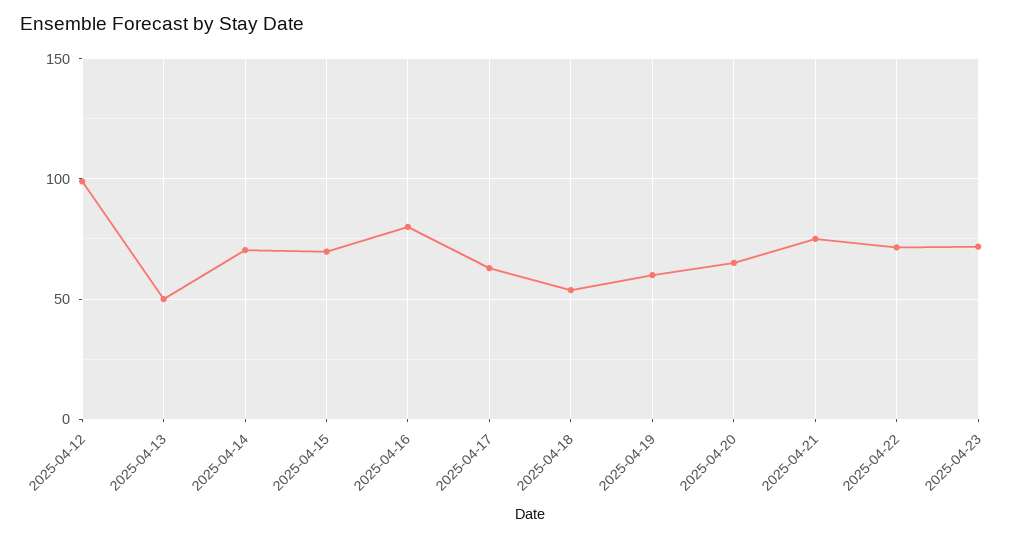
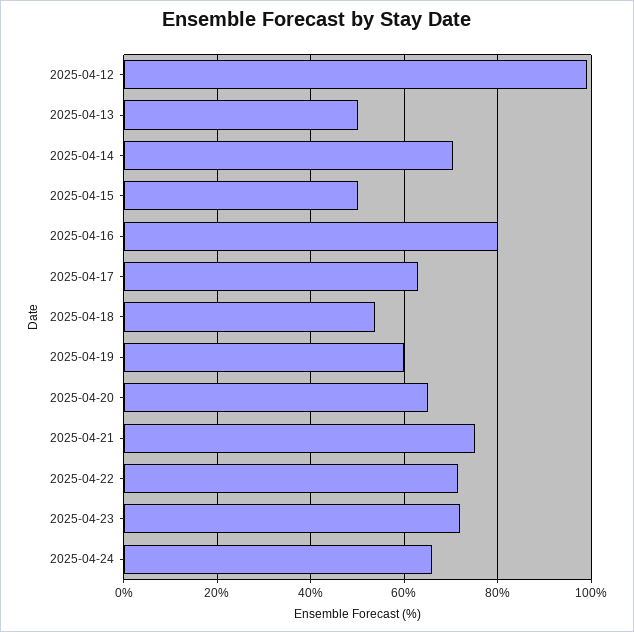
2025-04-15: 70 -> 50
2025-04-24: none -> 66

